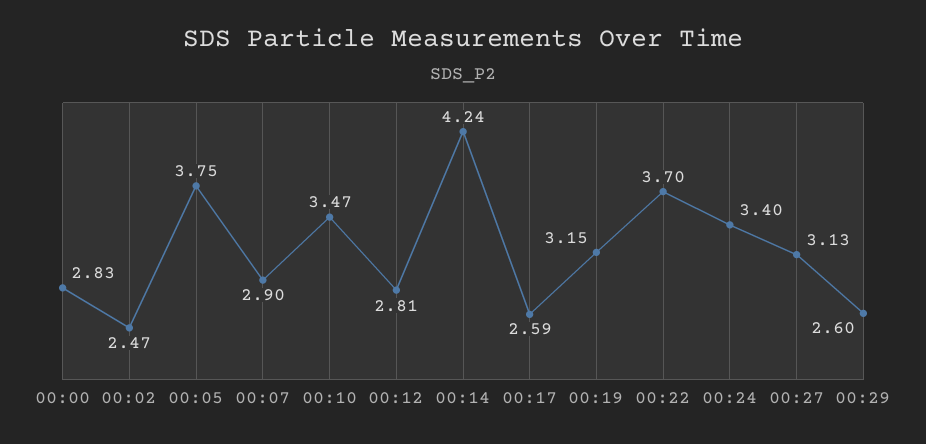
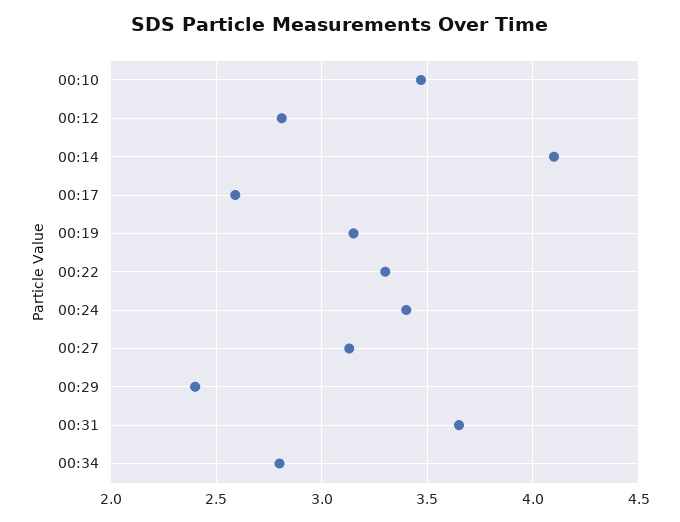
00:00: 2.83 -> none
00:02: 2.47 -> none
00:05: 3.75 -> none
00:07: 2.9 -> none
00:14: 4.24 -> 4.1
00:22: 3.7 -> 3.3
00:29: 2.6 -> 2.4
00:31: none -> 3.65
00:34: none -> 2.8

